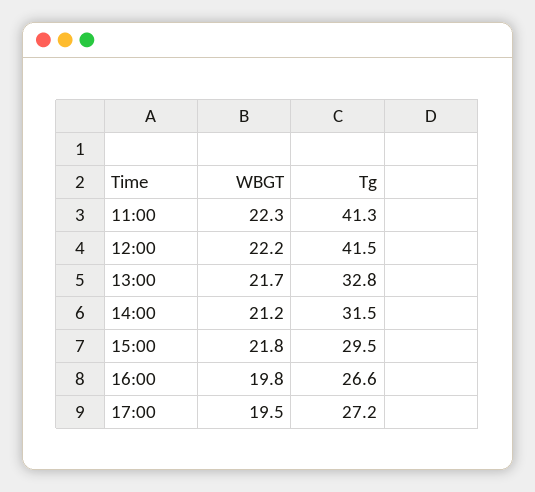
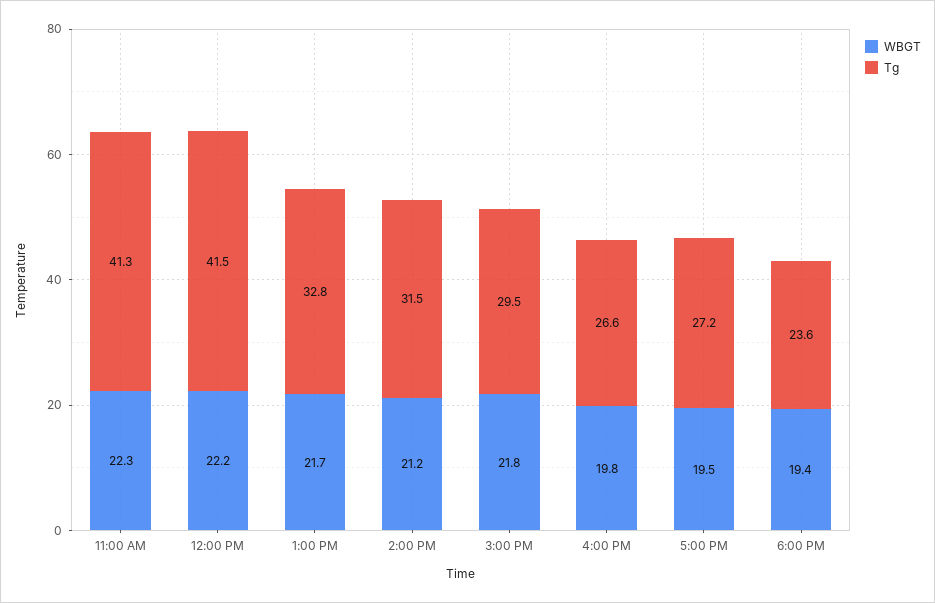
WBGT, 6:00 PM: none -> 19.4
Tg, 6:00 PM: none -> 23.6

